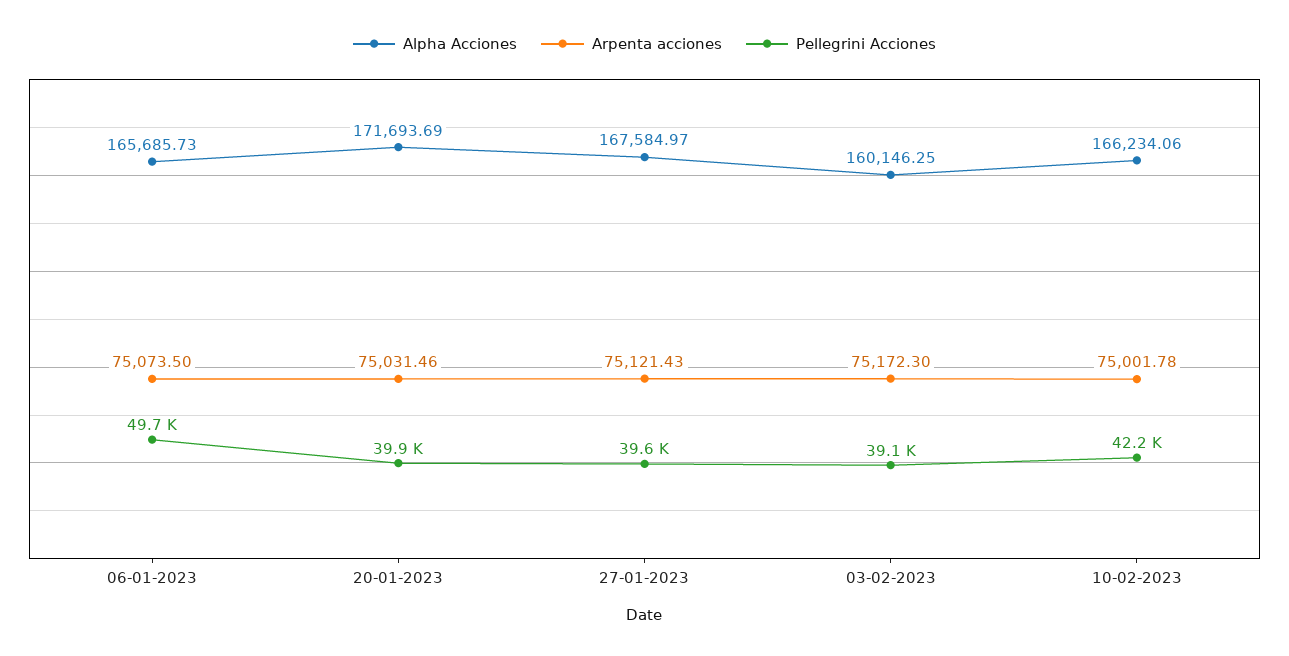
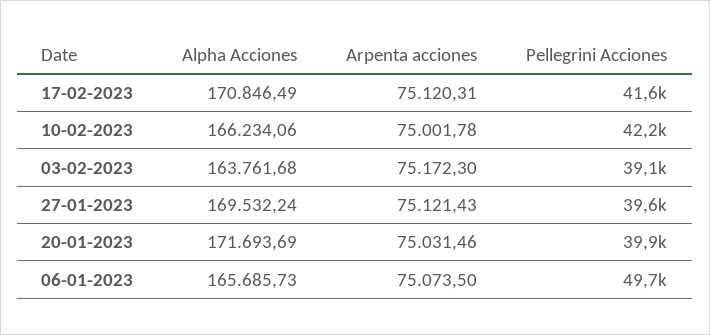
Alpha Acciones, 27-01-2023: 167584.97 -> 169532.24
Alpha Acciones, 03-02-2023: 160146.25 -> 163761.68
Alpha Acciones, 17-02-2023: none -> 170846.49
Arpenta acciones, 17-02-2023: none -> 75120.31
Pellegrini Acciones, 17-02-2023: none -> 41600

